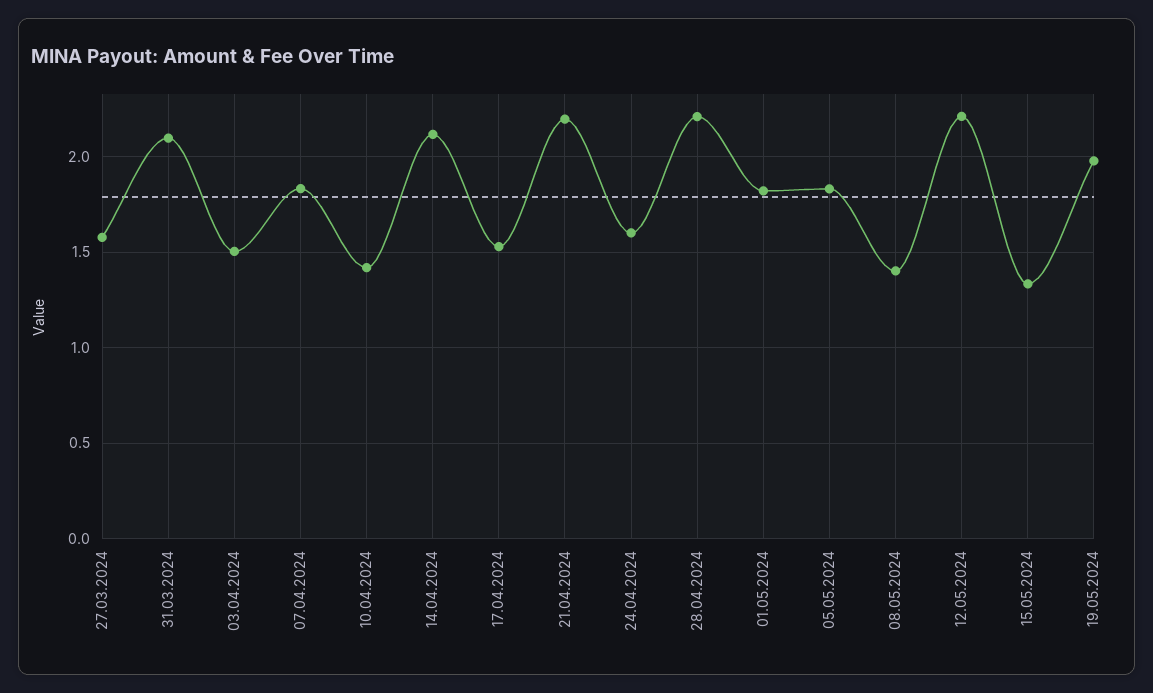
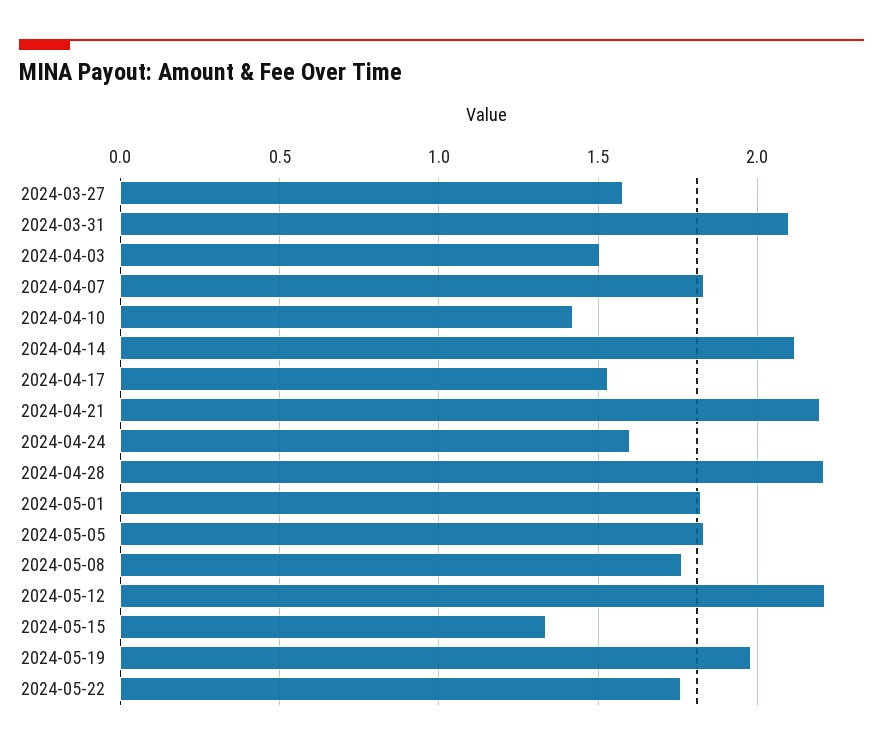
08.05.2024: 1.4 -> 1.75
2024-05-22: none -> 1.75

